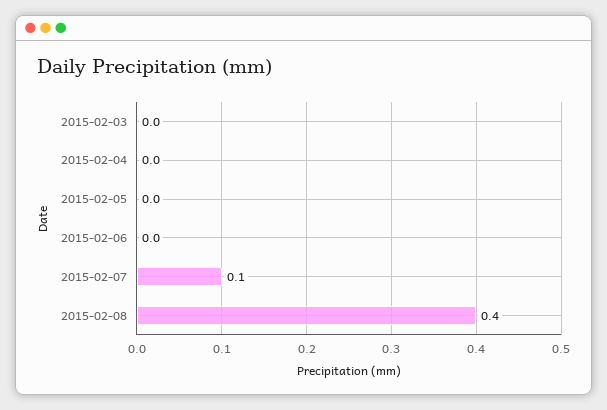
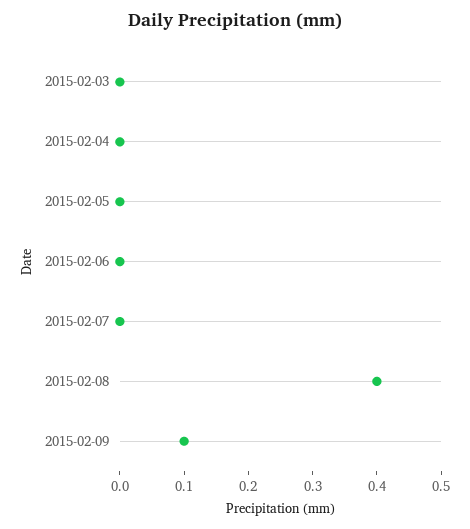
2015-02-07: 0.1 -> 0
2015-02-09: none -> 0.1

